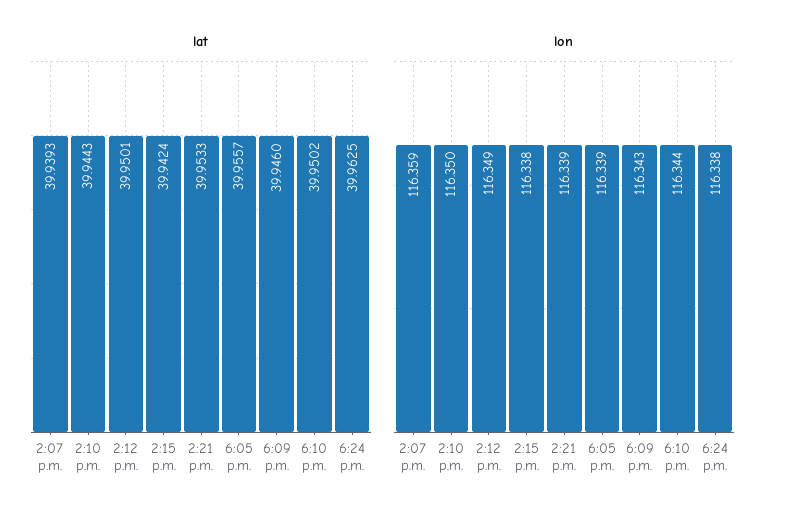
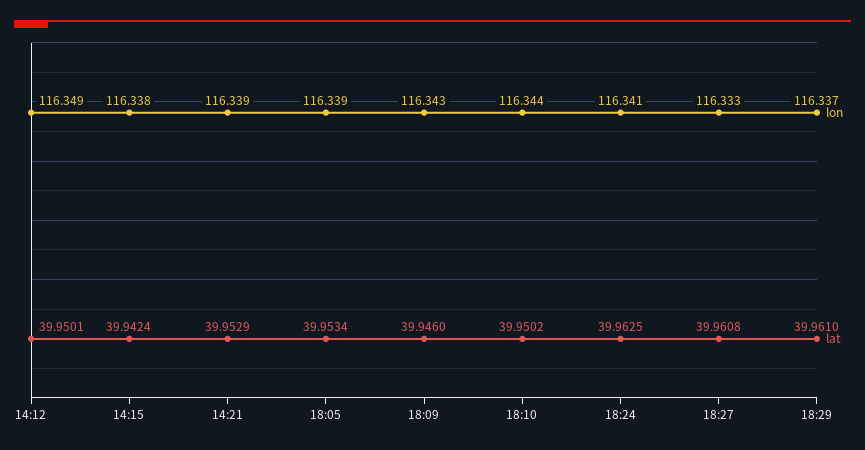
lat, 2:07 p.m.: 39.9393 -> none
lat, 2:10 p.m.: 39.9443 -> none
lat, 2:21 p.m.: 39.9533 -> 39.9529
lat, 6:05 p.m.: 39.9557 -> 39.9534
lon, 2:07 p.m.: 116.359 -> none
lon, 2:10 p.m.: 116.35 -> none
lon, 6:24 p.m.: 116.338 -> 116.341
lon, 18:27: none -> 116.333
lat, 18:27: none -> 39.9608
lon, 18:29: none -> 116.337
lat, 18:29: none -> 39.961

